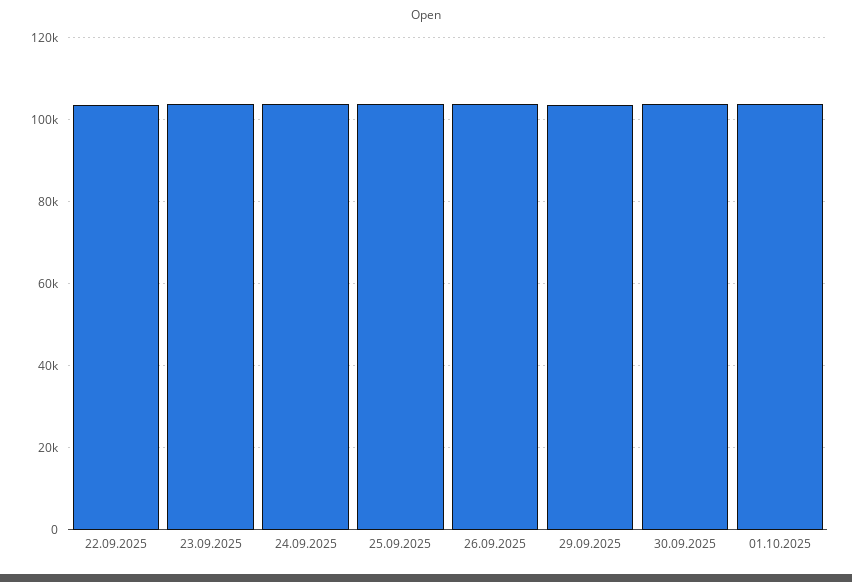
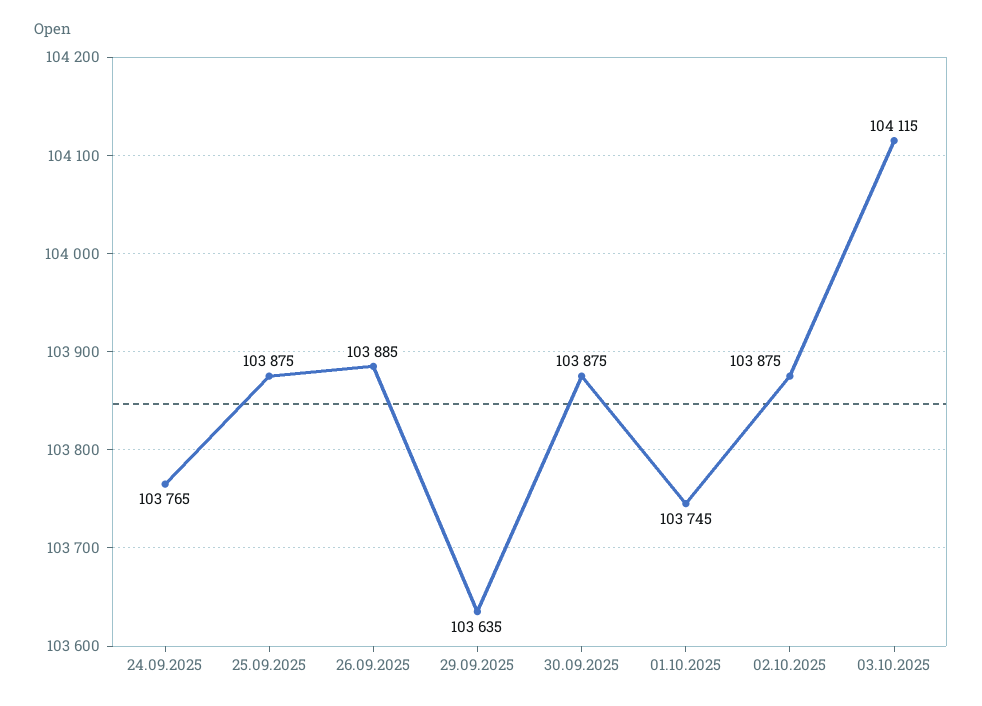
22.09.2025: 104000 -> none
23.09.2025: 104000 -> none
02.10.2025: none -> 103875
03.10.2025: none -> 104115

